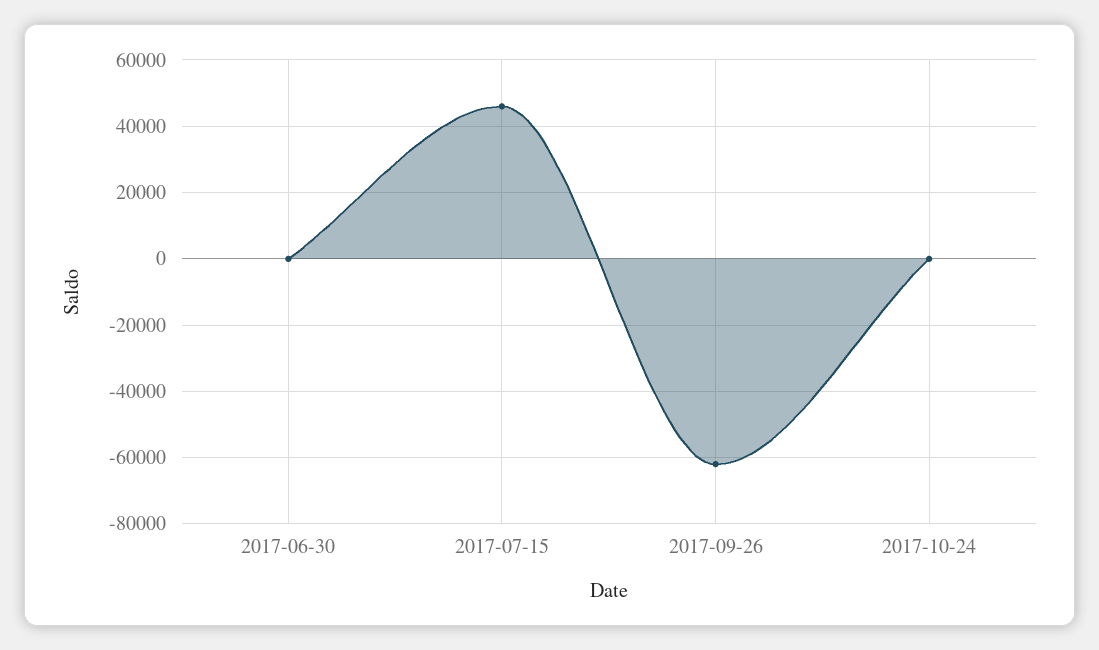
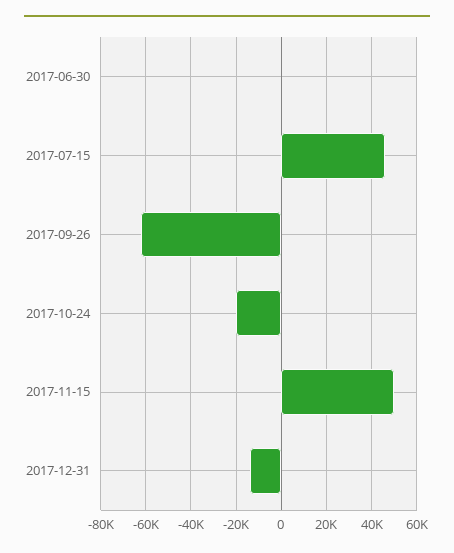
2017-10-24: 0 -> -20000
2017-11-15: none -> 50000
2017-12-31: none -> -15000

